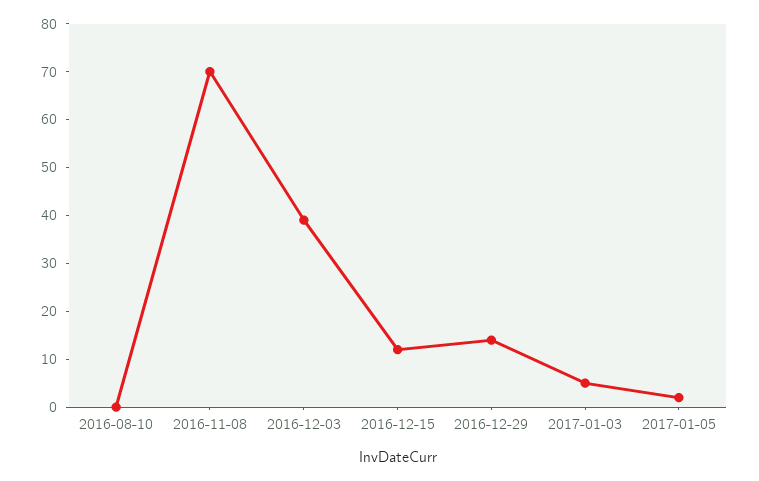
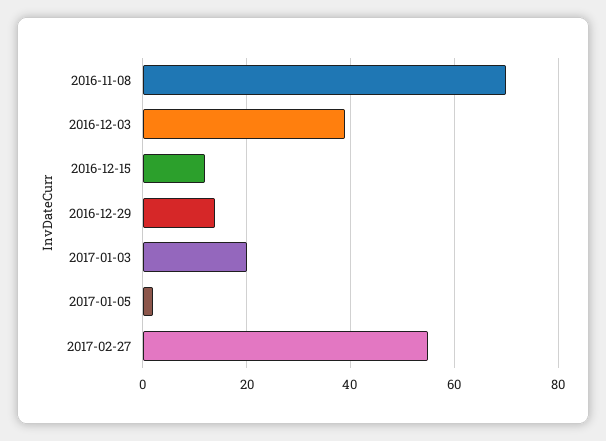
2016-08-10: 0 -> none
2017-01-03: 5 -> 20
2017-02-27: none -> 55

